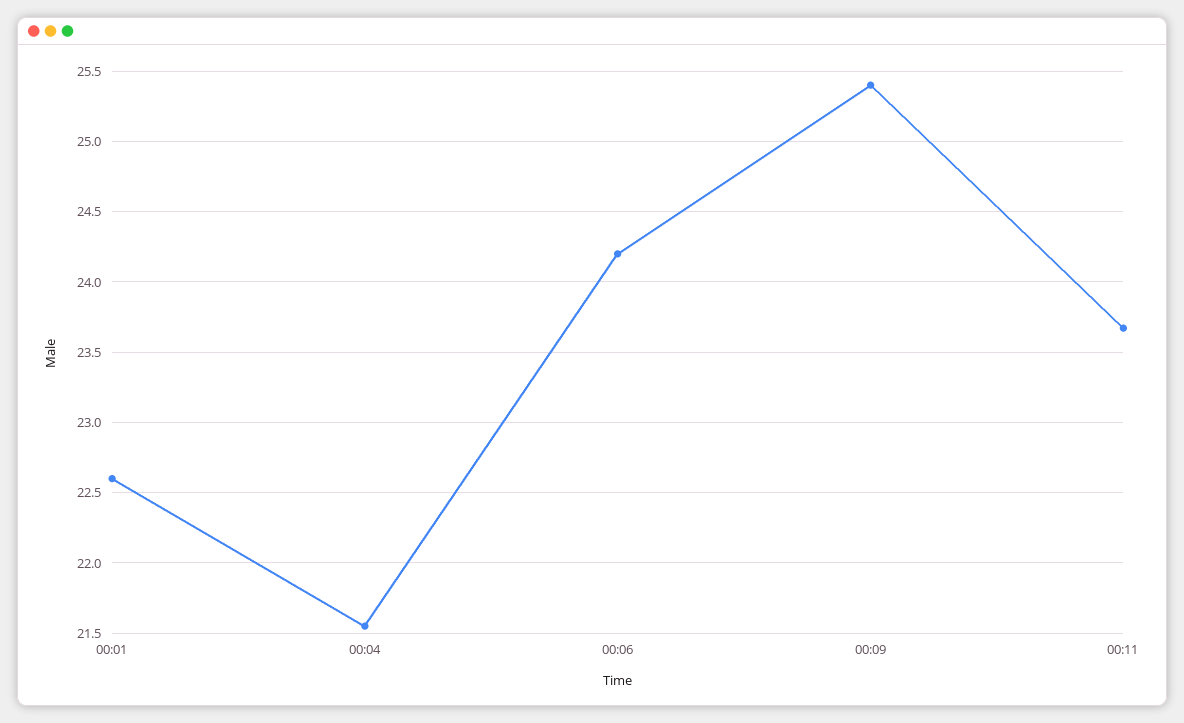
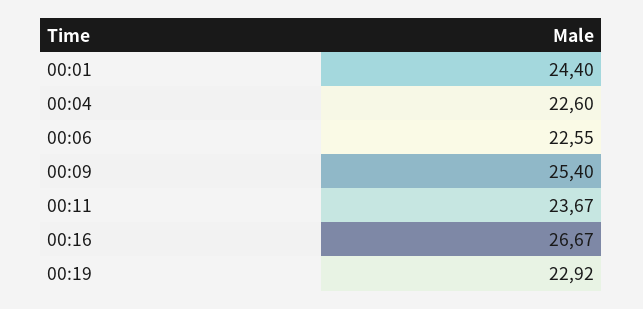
00:01: 22.6 -> 24.4
00:04: 21.55 -> 22.6
00:06: 24.2 -> 22.55
00:16: none -> 26.67
00:19: none -> 22.92

